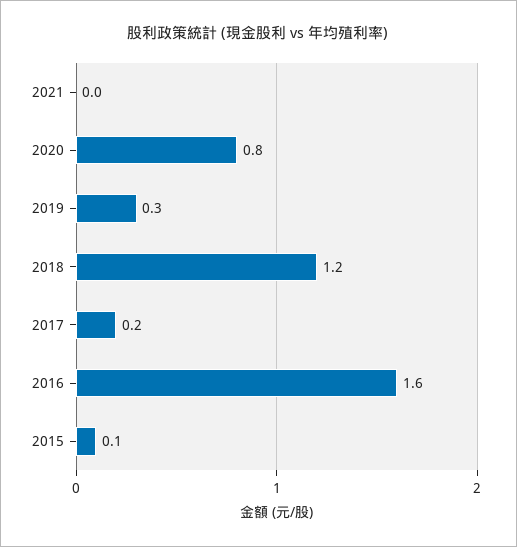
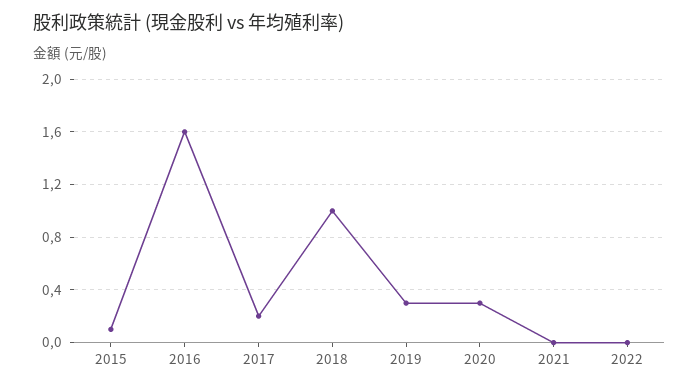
2020: 0.8 -> 0.3
2018: 1.2 -> 1
2022: none -> 0

